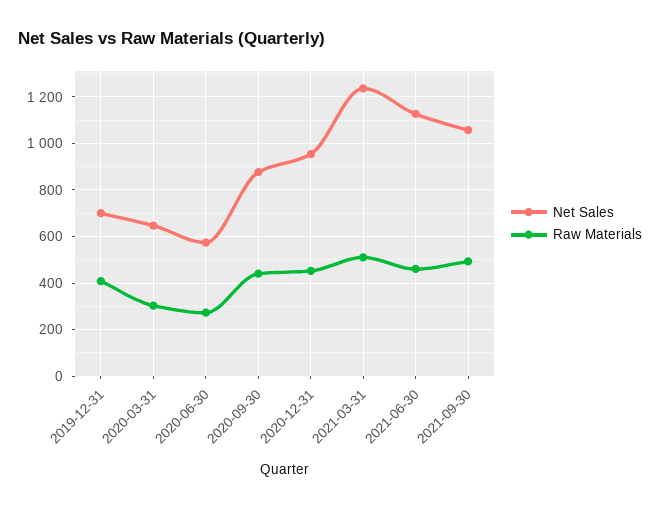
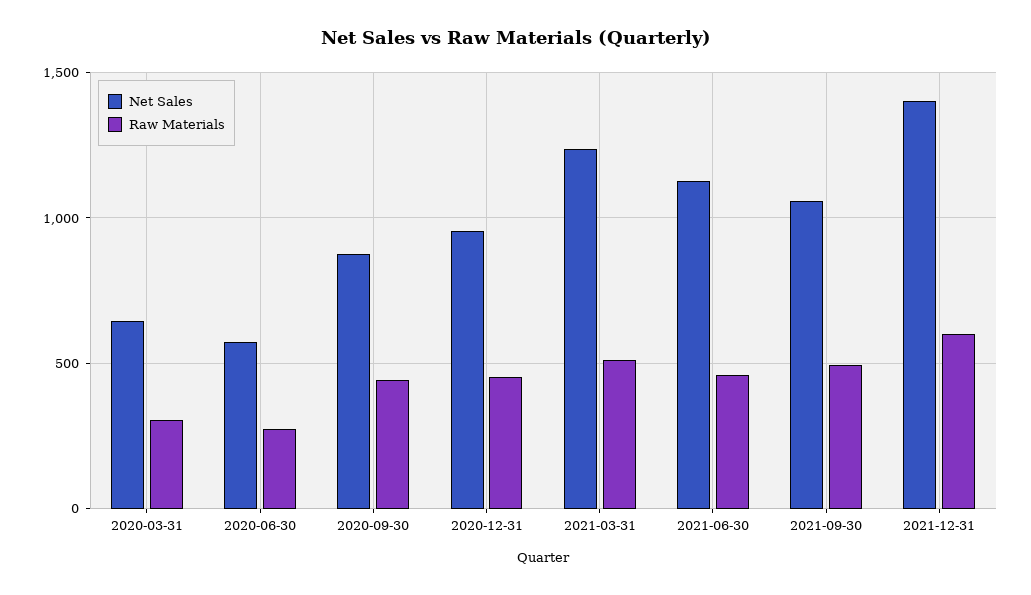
Net Sales, 2019-12-31: 700 -> none
Raw Materials, 2019-12-31: 400 -> none
Net Sales, 2021-12-31: none -> 1400
Raw Materials, 2021-12-31: none -> 600

